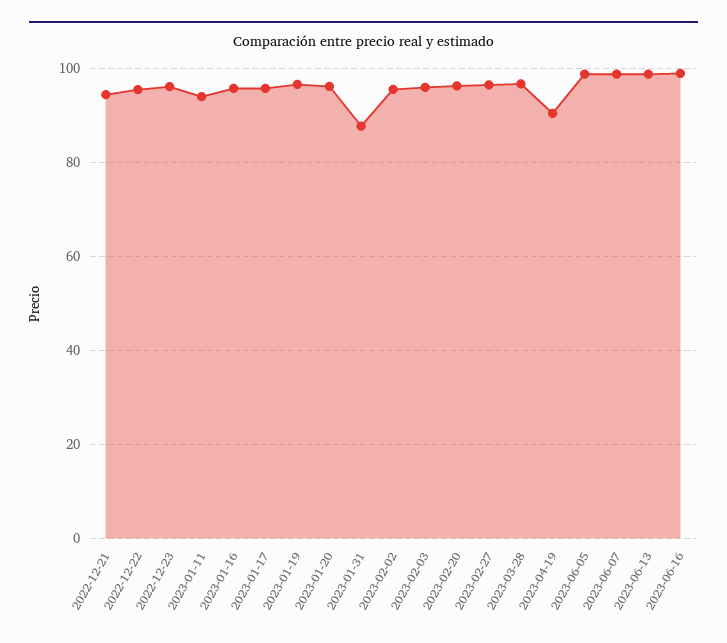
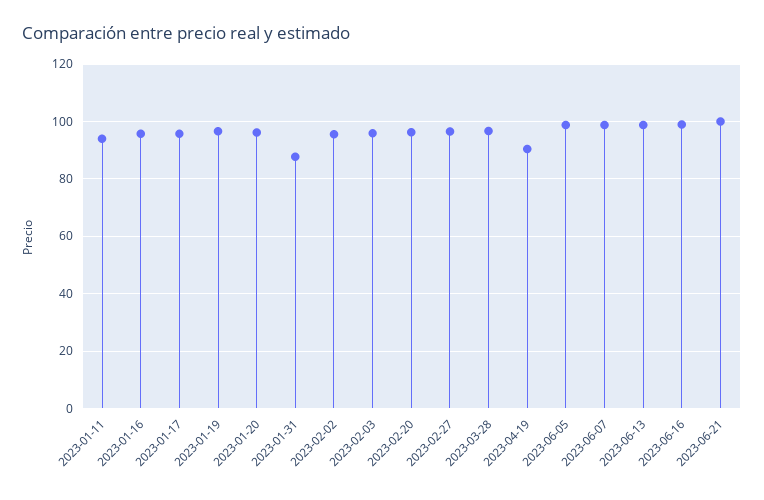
2022-12-21: 94 -> none
2022-12-22: 96 -> none
2022-12-23: 96 -> none
2023-06-21: none -> 100

